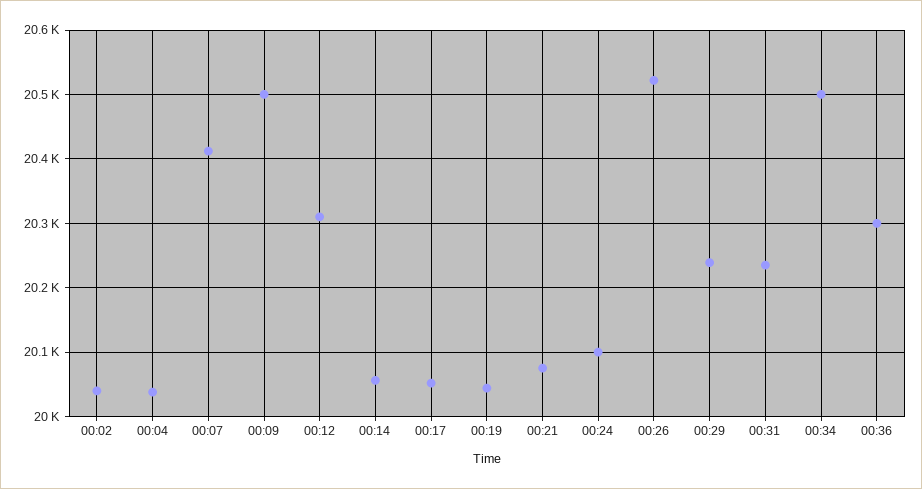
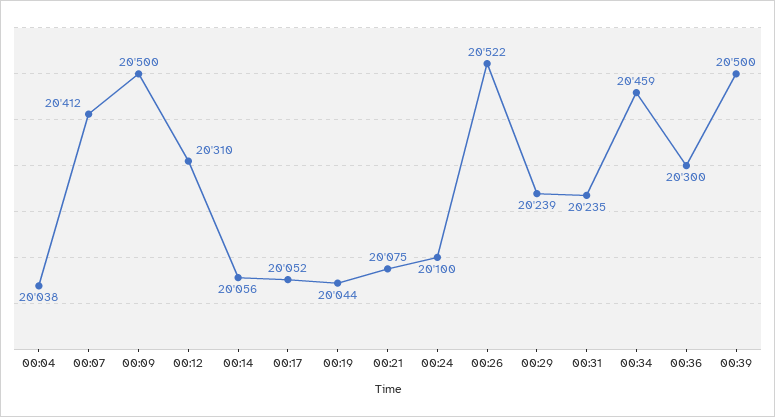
00:02: 20040 -> none
00:34: 20500 -> 20459
00:39: none -> 20500

